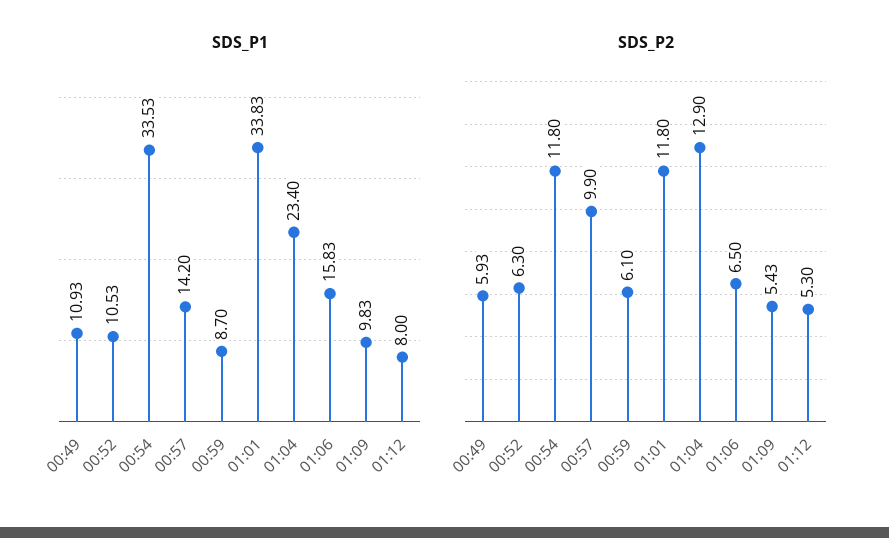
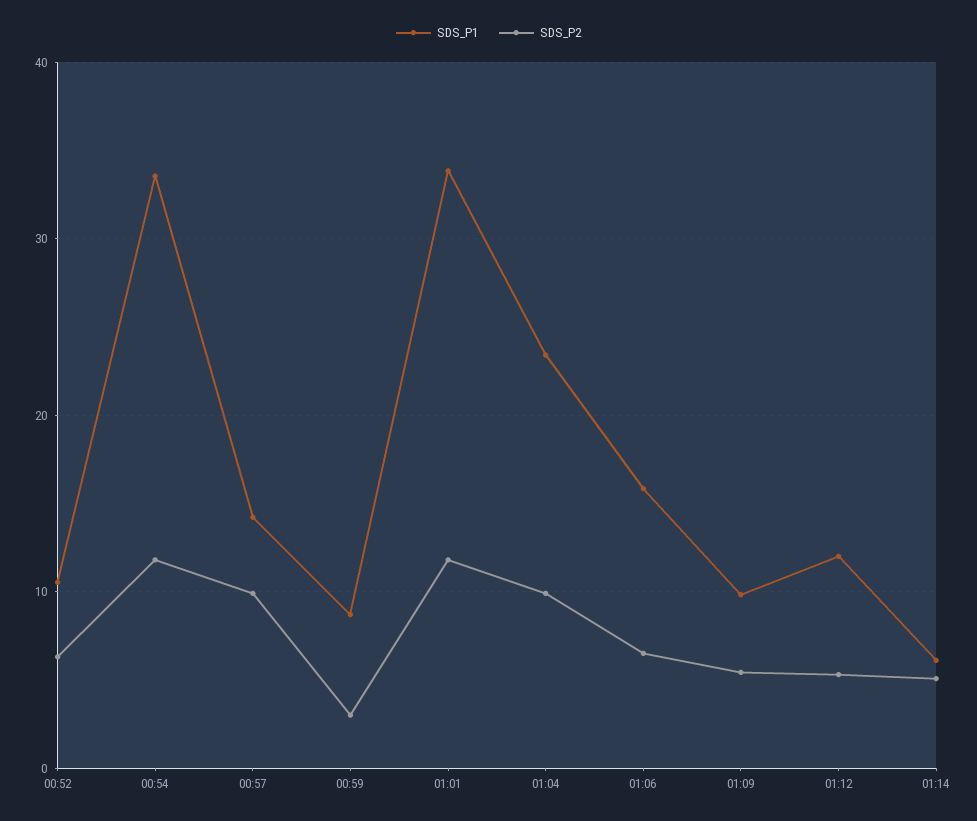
SDS_P1, 00:49: 10.93 -> none
SDS_P1, 01:12: 8 -> 12
SDS_P2, 00:49: 5.93 -> none
SDS_P2, 00:59: 6.1 -> 3
SDS_P2, 01:04: 12.9 -> 10
SDS_P1, 01:14: none -> 6
SDS_P2, 01:14: none -> 5

